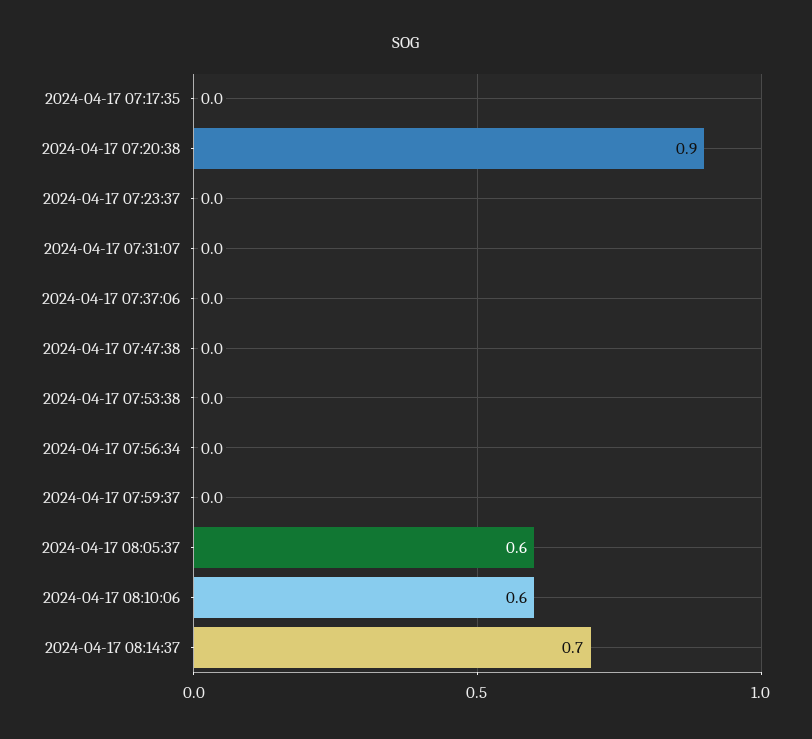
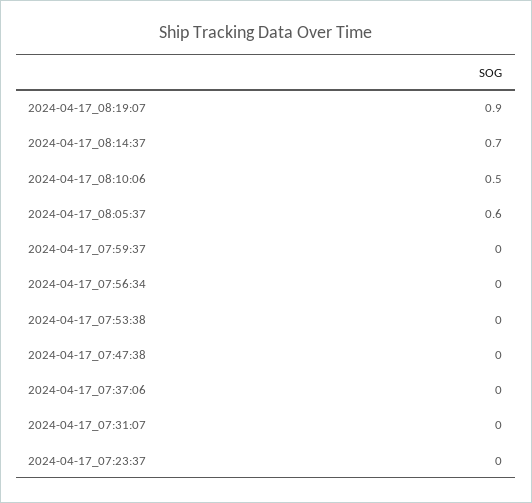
2024-04-17 07:17:35: 0 -> none
2024-04-17 07:20:38: 0.9 -> none
2024-04-17 08:10:06: 0.6 -> 0.5
2024-04-17_08:19:07: none -> 0.9

